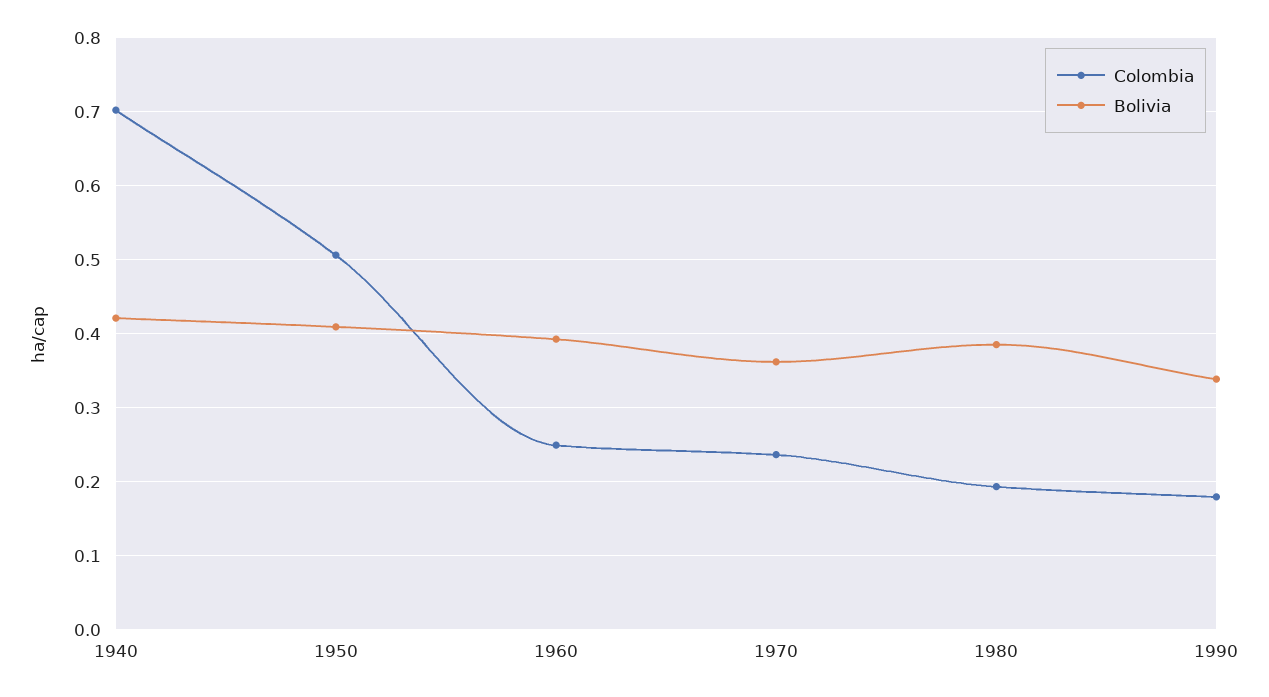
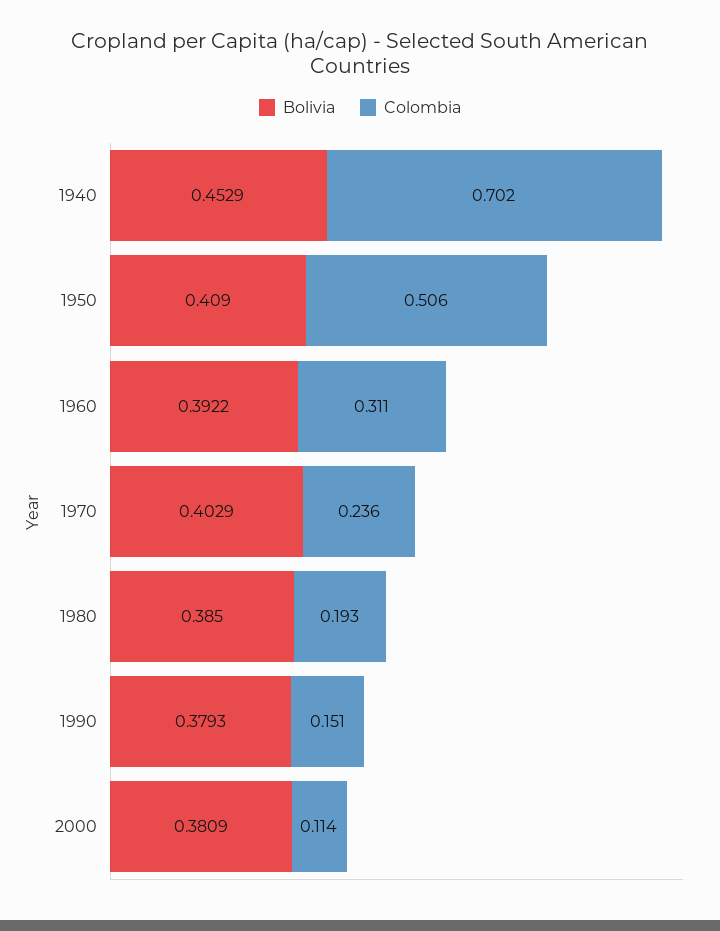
Bolivia, 1940: 0.42 -> 0.4529
Colombia, 1960: 0.25 -> 0.311
Bolivia, 1970: 0.36 -> 0.4029
Colombia, 1990: 0.18 -> 0.151
Bolivia, 1990: 0.34 -> 0.3793
Bolivia, 2000: none -> 0.3809
Colombia, 2000: none -> 0.114

